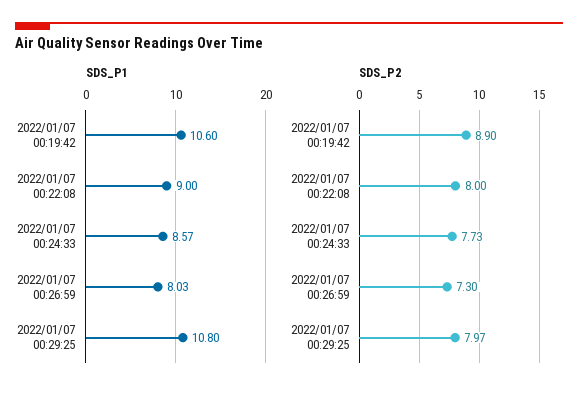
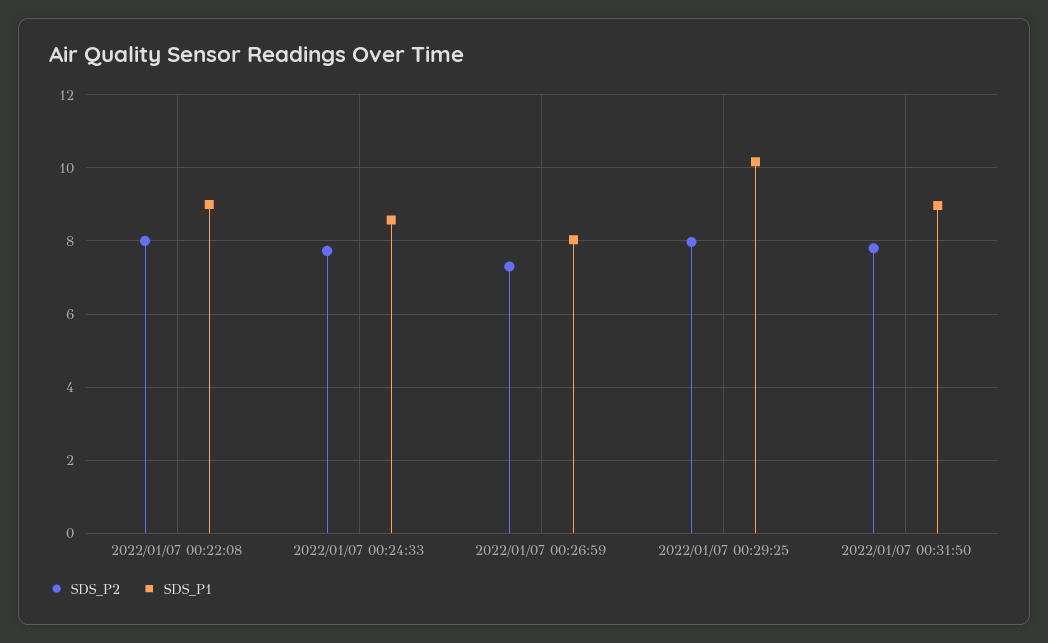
SDS_P1, 2022/01/07 00:19:42: 10.6 -> none
SDS_P1, 2022/01/07 00:29:25: 10.8 -> 10.2
SDS_P2, 2022/01/07 00:19:42: 8.9 -> none
SDS_P2, 2022/01/07 00:31:50: none -> 7.8
SDS_P1, 2022/01/07 00:31:50: none -> 9

